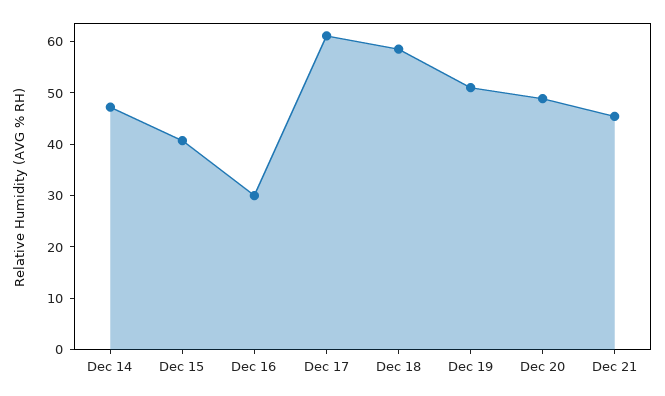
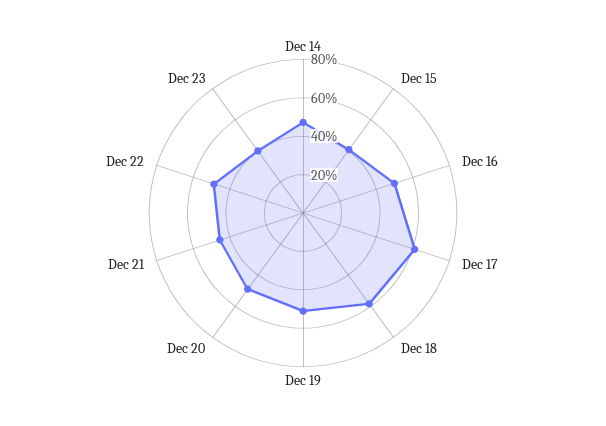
Dec 16: 30 -> 50
Dec 22: none -> 50
Dec 23: none -> 40

